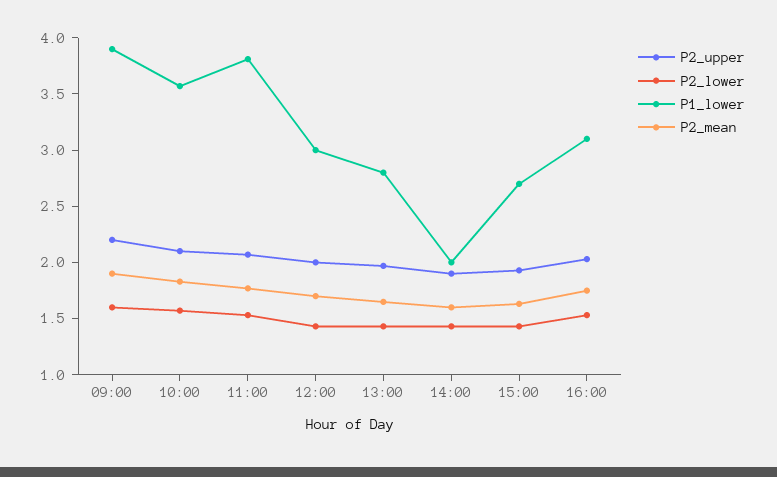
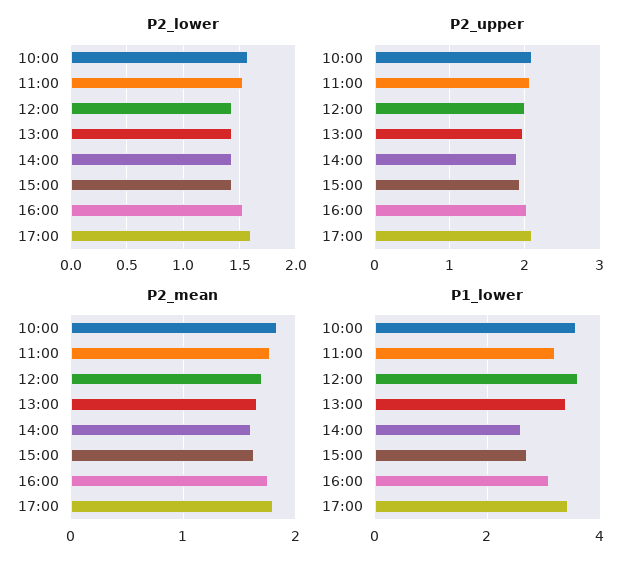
P2_upper, 09:00: 2.2 -> none
P2_lower, 09:00: 1.6 -> none
P1_lower, 09:00: 3.9 -> none
P2_mean, 09:00: 1.9 -> none
P1_lower, 11:00: 3.8 -> 3.2
P1_lower, 12:00: 3 -> 3.6
P1_lower, 13:00: 2.8 -> 3.4
P1_lower, 14:00: 2 -> 2.6
P2_lower, 17:00: none -> 1.6
P2_upper, 17:00: none -> 2.1
P2_mean, 17:00: none -> 1.8
P1_lower, 17:00: none -> 3.4

